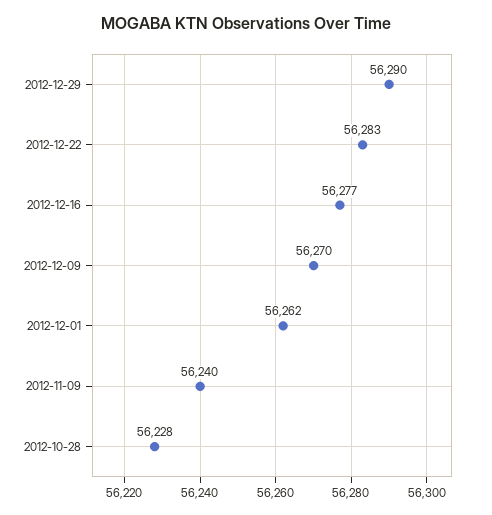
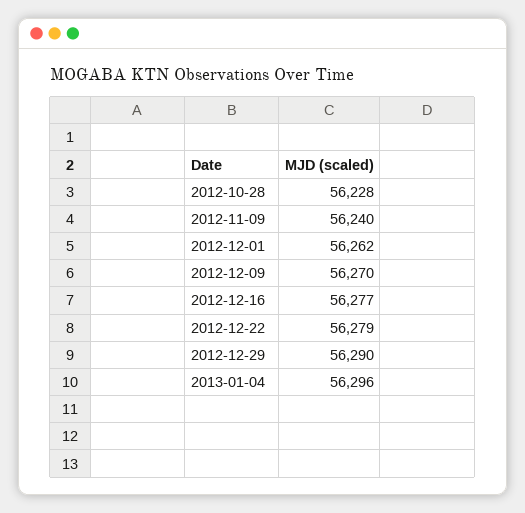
2012-12-22: 56283 -> 56279
2013-01-04: none -> 56296

